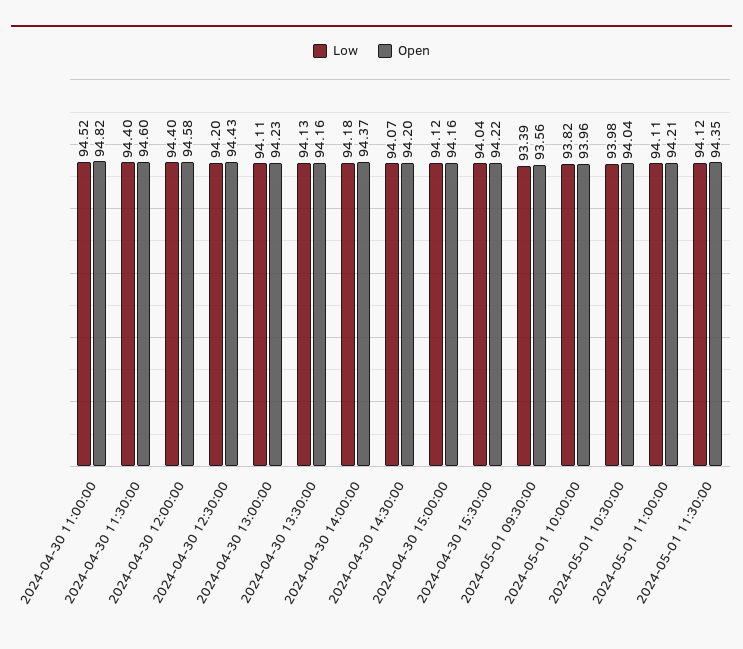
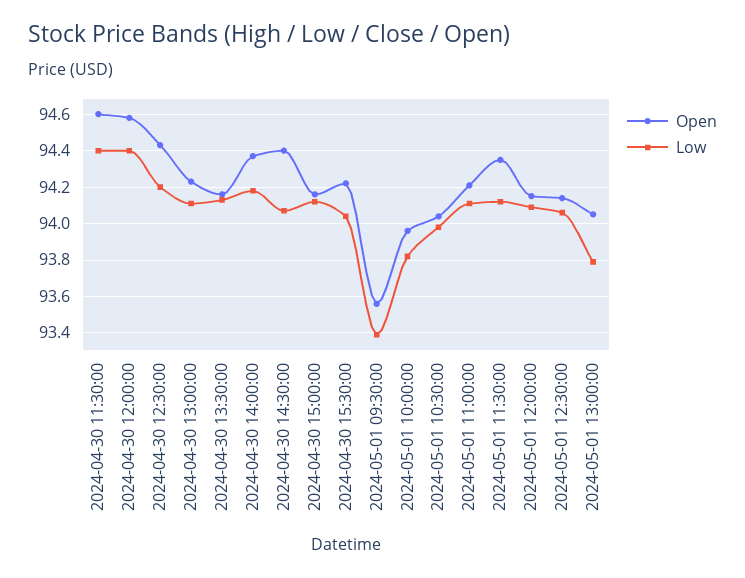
Low, 2024-04-30 11:00:00: 94.52 -> none
Open, 2024-04-30 11:00:00: 94.82 -> none
Open, 2024-04-30 14:30:00: 94.2 -> 94.4
Open, 2024-05-01 12:00:00: none -> 94.15
Low, 2024-05-01 12:00:00: none -> 94.1
Open, 2024-05-01 12:30:00: none -> 94.15
Low, 2024-05-01 12:30:00: none -> 94.05
Open, 2024-05-01 13:00:00: none -> 94.05
Low, 2024-05-01 13:00:00: none -> 93.8

